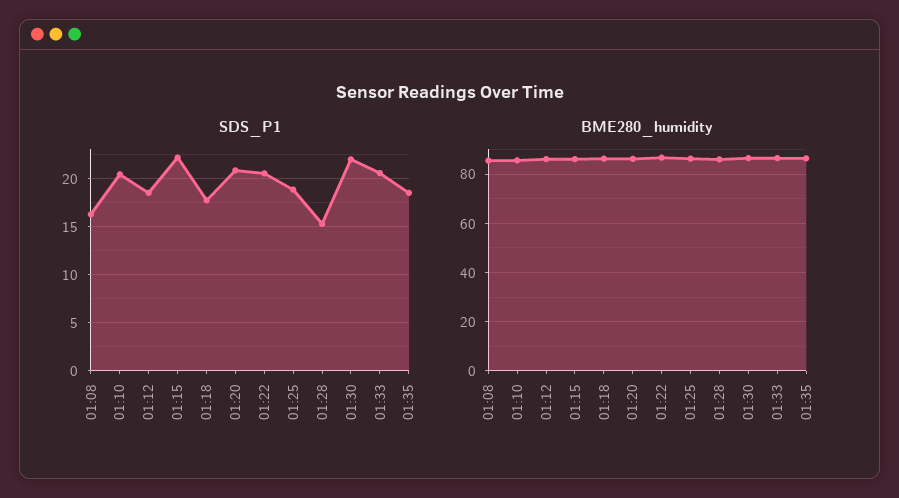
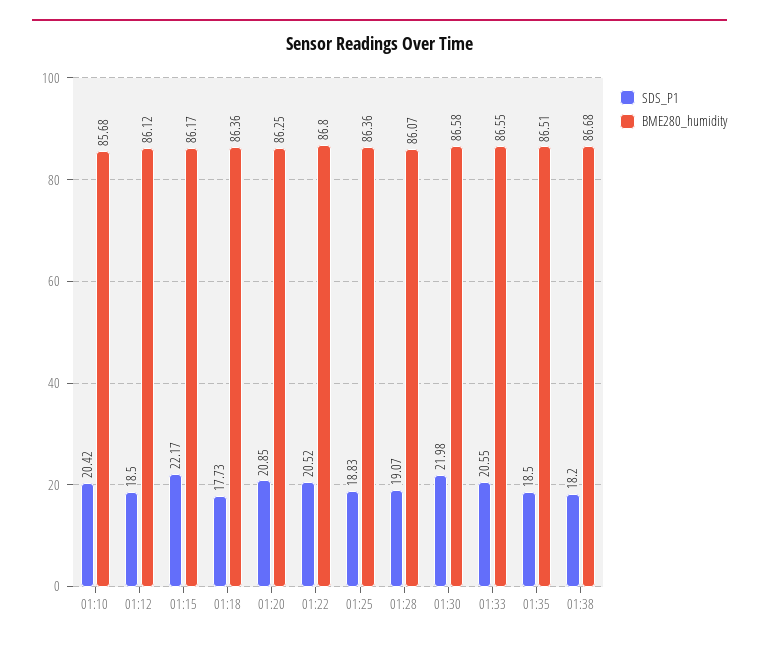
SDS_P1, 01:08: 16 -> none
SDS_P1, 01:28: 15 -> 19.07
BME280_humidity, 01:08: 85 -> none
SDS_P1, 01:38: none -> 18.2
BME280_humidity, 01:38: none -> 86.68

